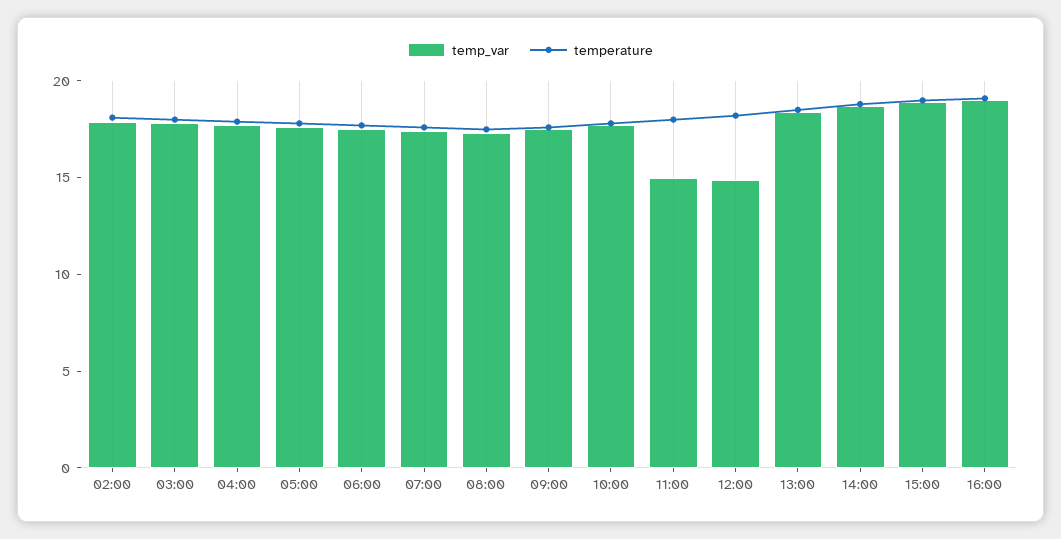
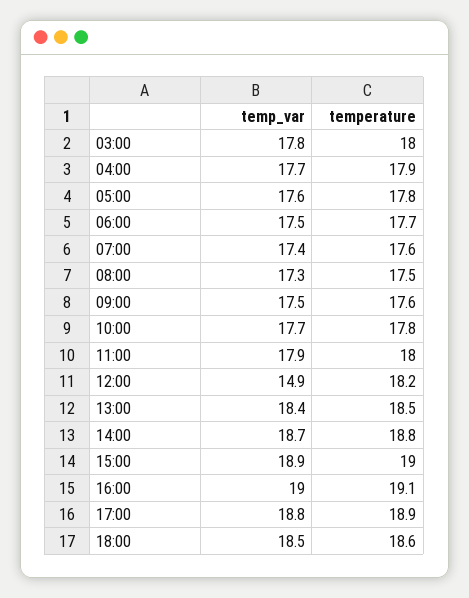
temp_var, 02:00: 18 -> none
temperature, 02:00: 18 -> none
temp_var, 11:00: 15 -> 17.9
temp_var, 17:00: none -> 18.8
temperature, 17:00: none -> 18.9
temp_var, 18:00: none -> 18.5
temperature, 18:00: none -> 18.6

